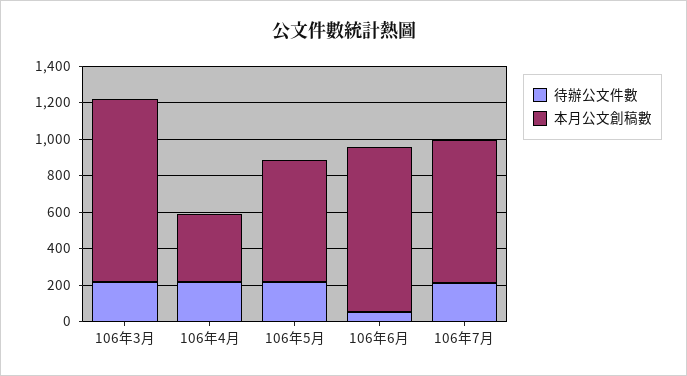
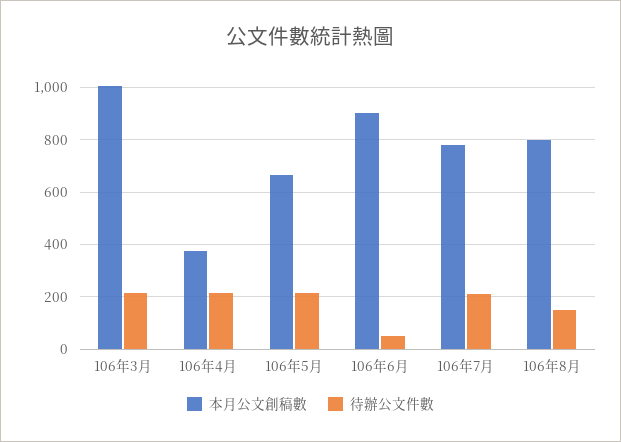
本月公文創稿數, 106年8月: none -> 800
待辦公文件數, 106年8月: none -> 150

